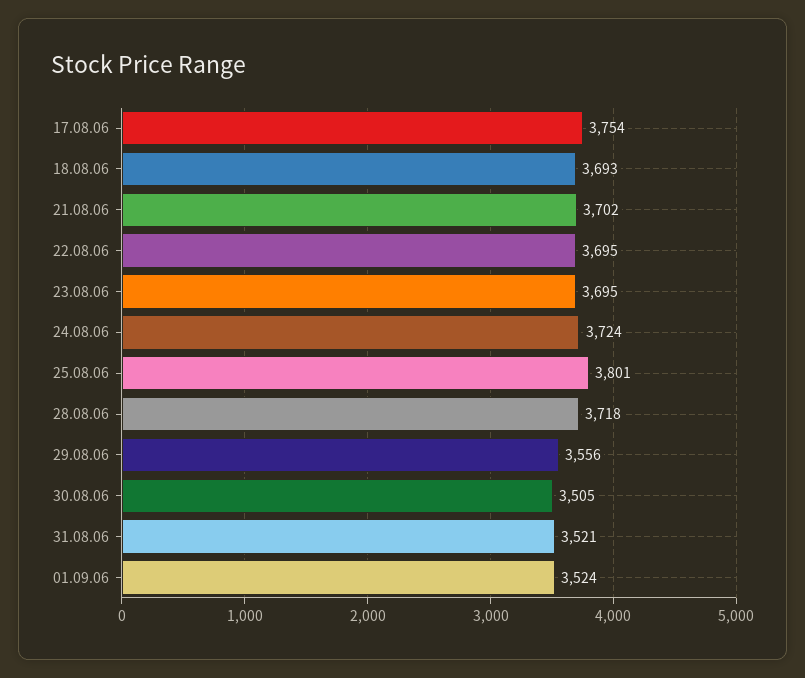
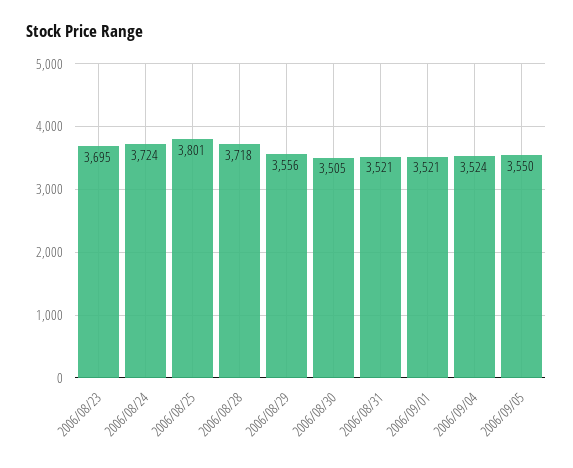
17.08.06: 3754 -> none
18.08.06: 3693 -> none
21.08.06: 3702 -> none
22.08.06: 3695 -> none
01.09.06: 3524 -> 3521
2006/09/04: none -> 3524
2006/09/05: none -> 3550

